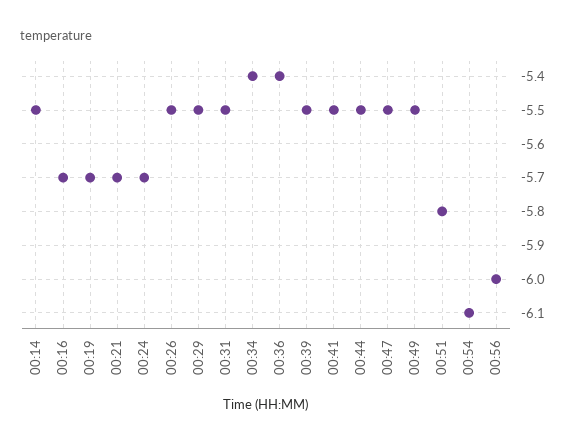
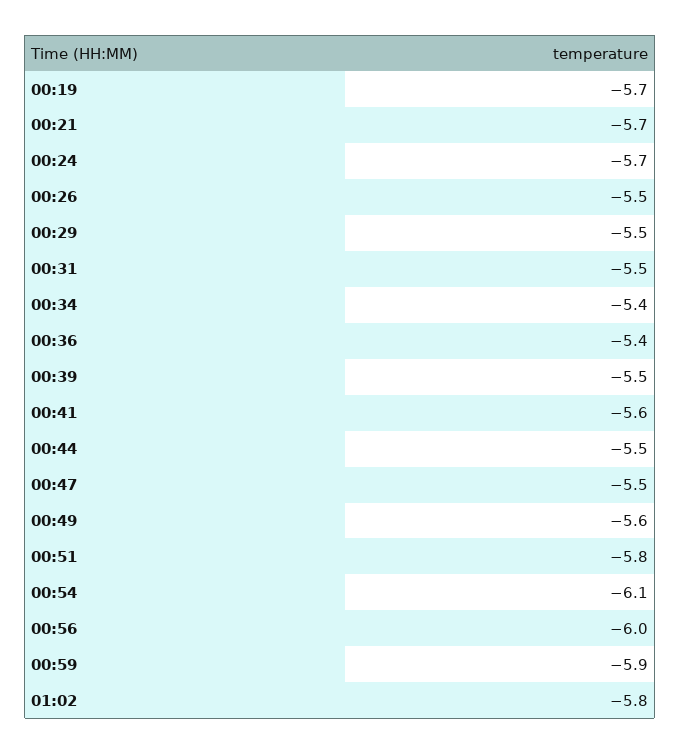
00:14: -5.5 -> none
00:16: -5.7 -> none
00:41: -5.5 -> -5.6
00:49: -5.5 -> -5.6
00:59: none -> -5.9
01:02: none -> -5.8

